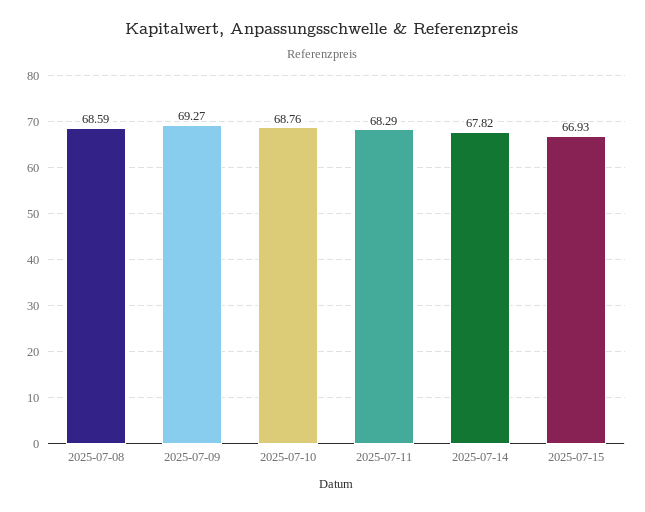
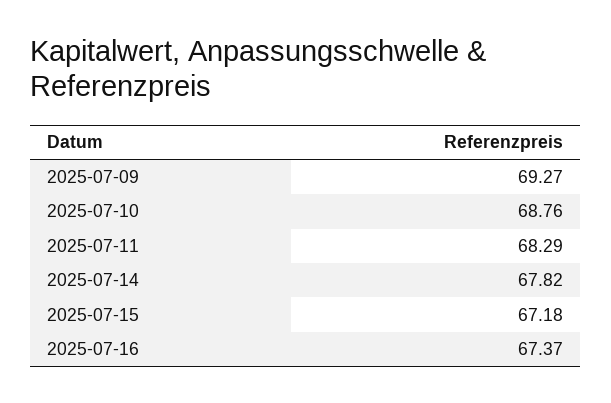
2025-07-08: 68.59 -> none
2025-07-15: 66.93 -> 67.18
2025-07-16: none -> 67.37

